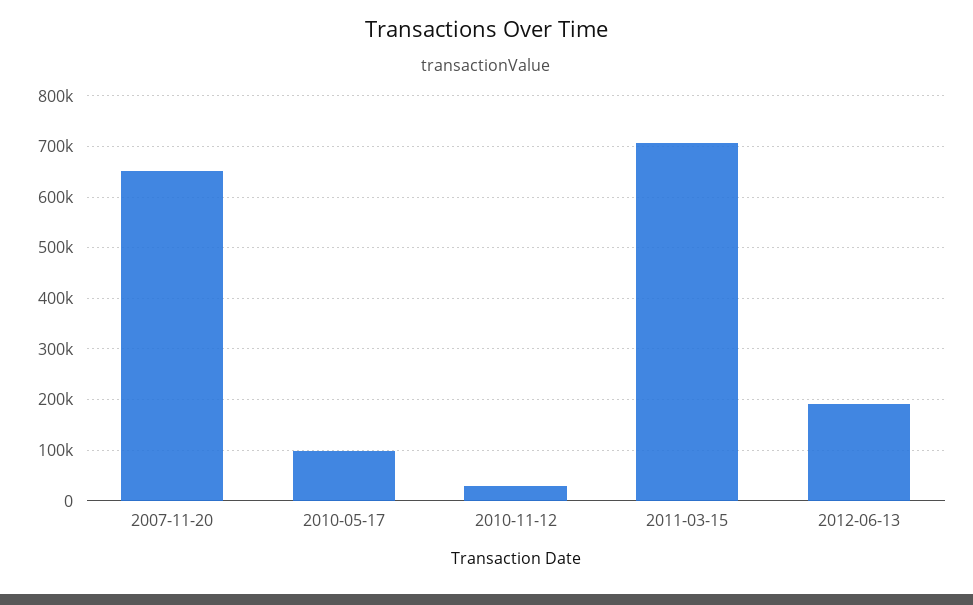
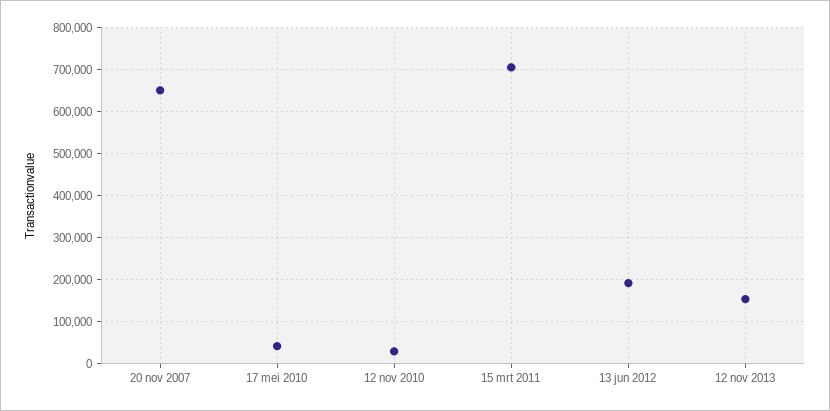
2010-05-17: 100000 -> 40000
12 nov 2013: none -> 160000

